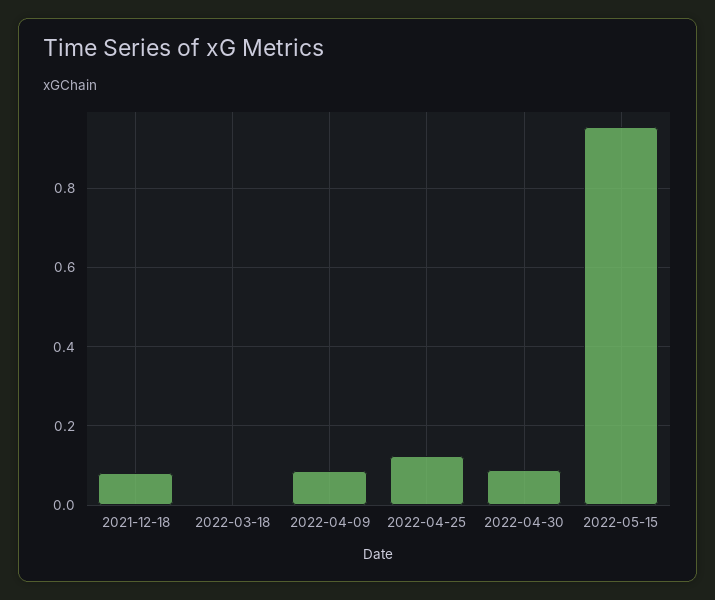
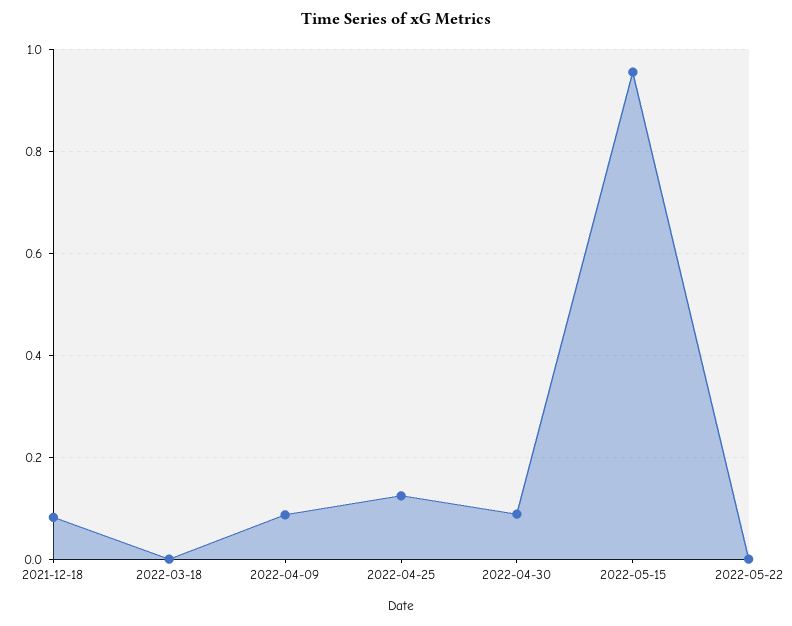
2022-05-22: none -> 0

